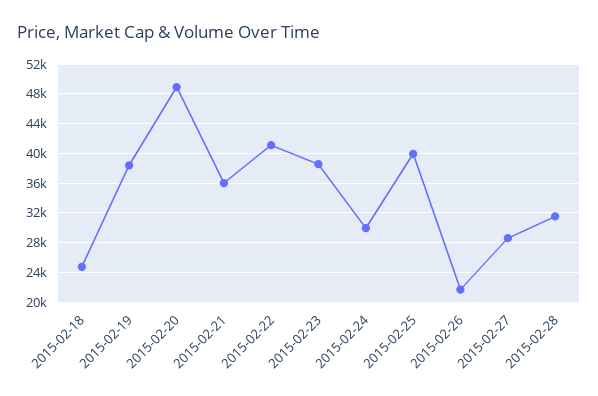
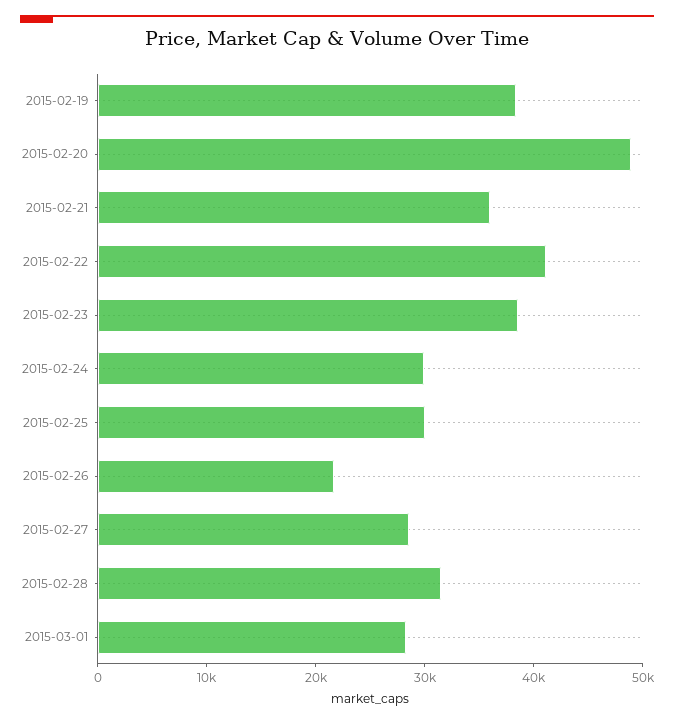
2015-02-18: 25000 -> none
2015-02-25: 40000 -> 30000
2015-03-01: none -> 28000

